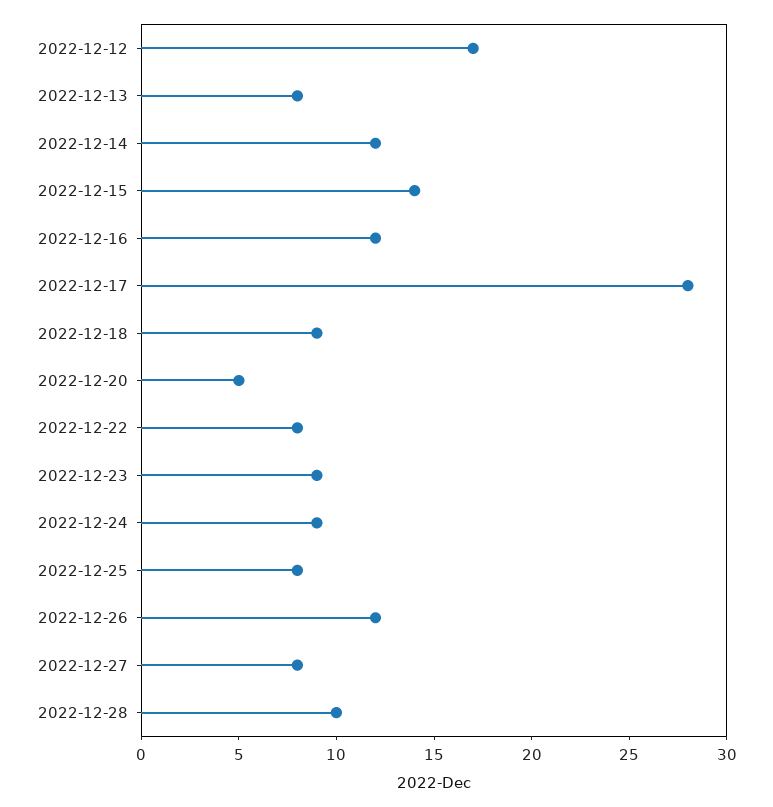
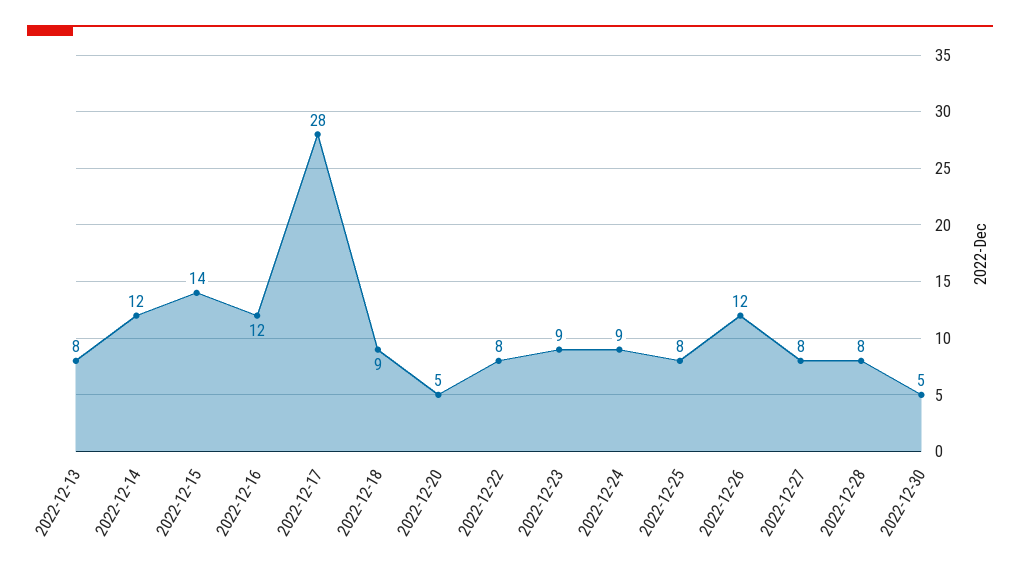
2022-12-12: 17 -> none
2022-12-28: 10 -> 8
2022-12-30: none -> 5

